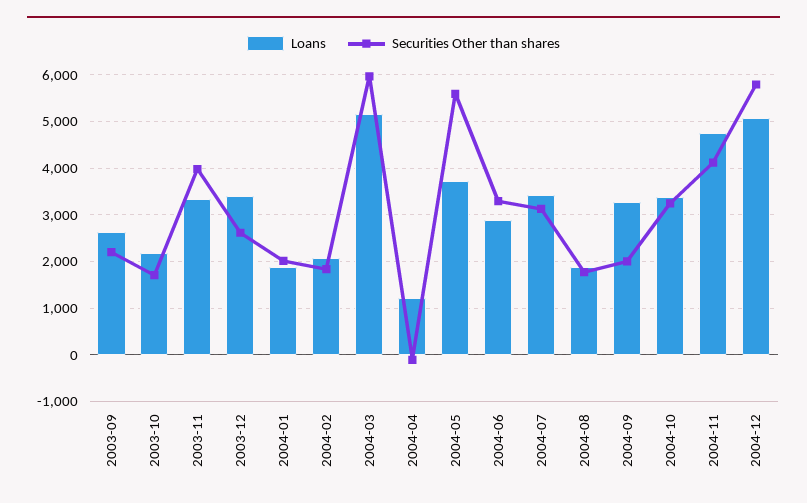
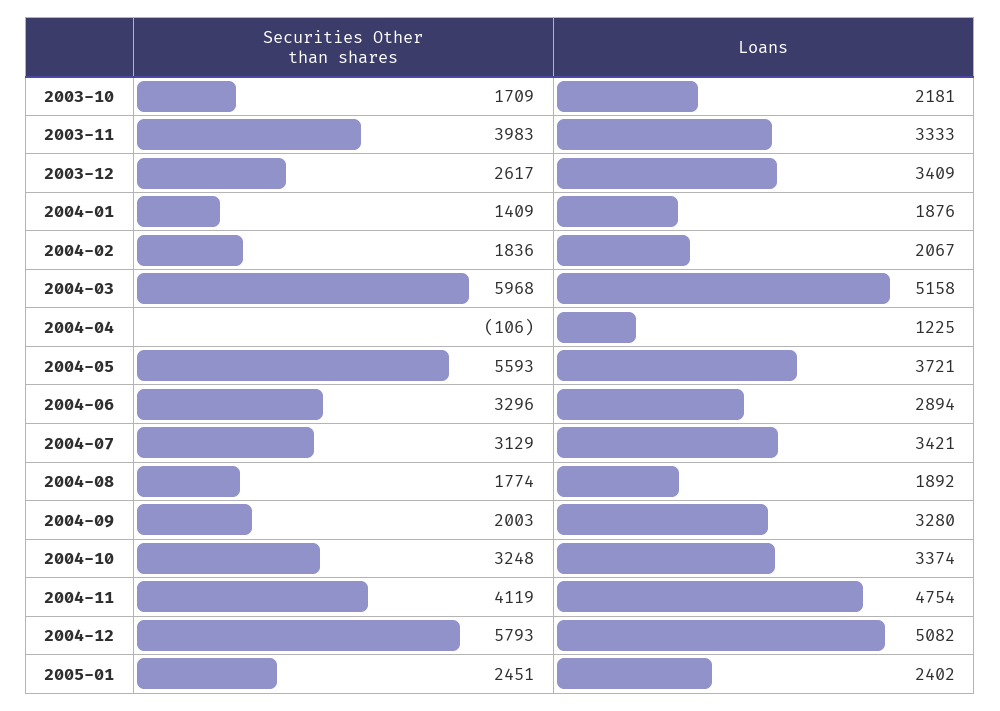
Loans, 2003-09: 2600 -> none
Securities Other than shares, 2003-09: 2200 -> none
Securities Other than shares, 2004-01: 2000 -> 1409
Securities Other than shares, 2005-01: none -> 2451
Loans, 2005-01: none -> 2402

